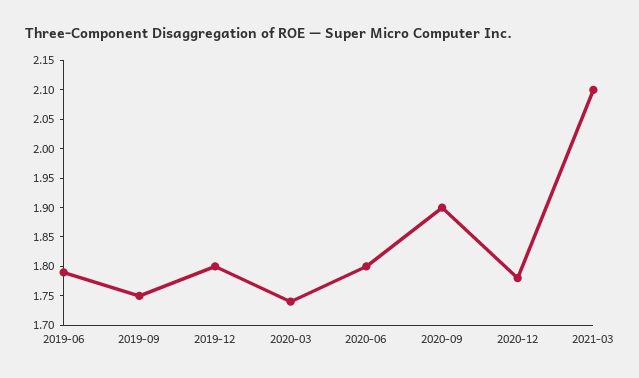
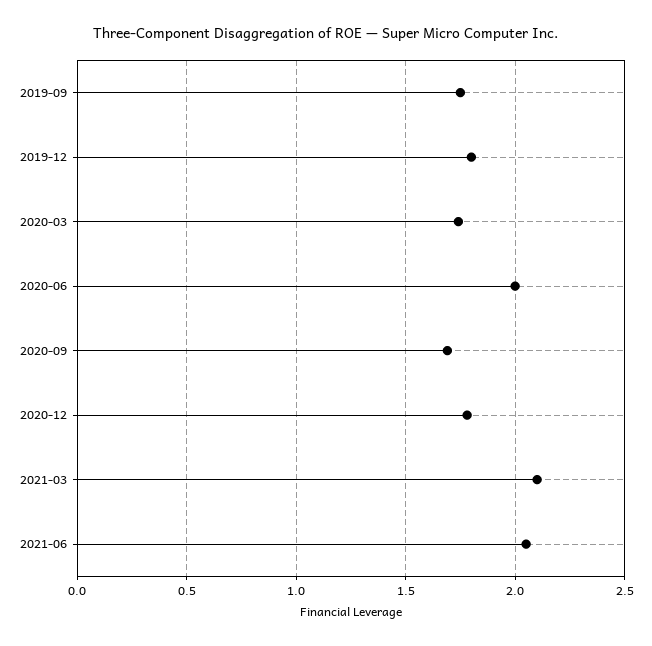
2019-06: 1.8 -> none
2020-06: 1.8 -> 2
2020-09: 1.9 -> 1.7
2021-06: none -> 2.05

